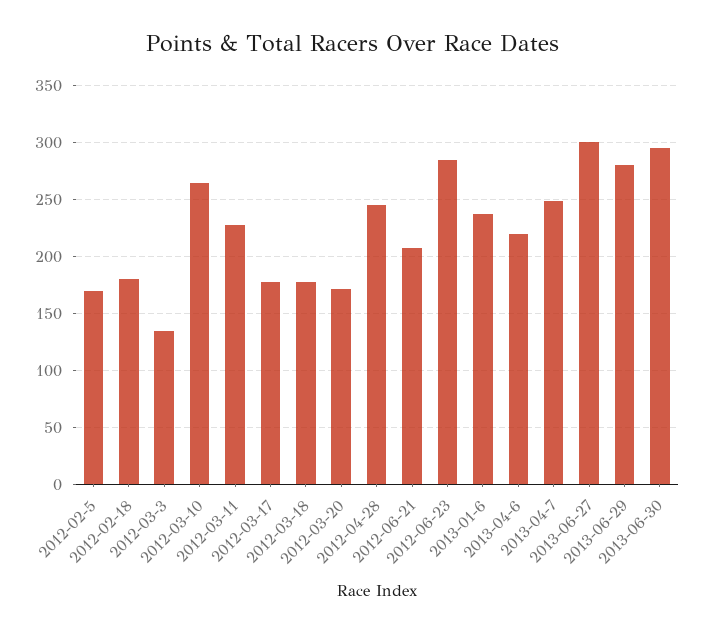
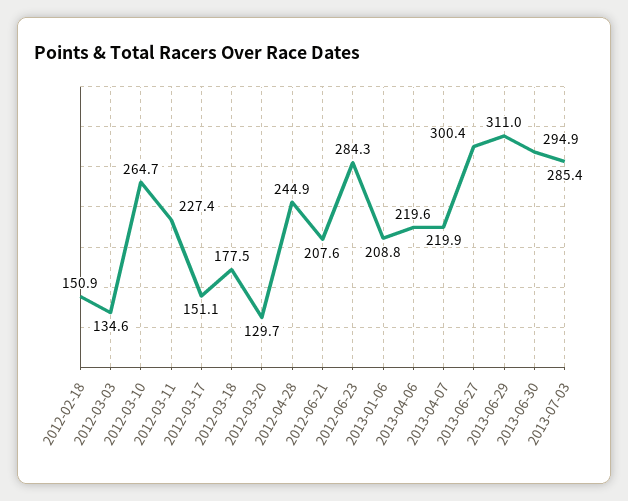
2012-02-5: 170 -> none
2012-02-18: 180 -> 150.9
2012-03-17: 180 -> 151.1
2012-03-20: 170 -> 129.7
2013-01-6: 240 -> 208.8
2013-04-7: 250 -> 219.9
2013-06-29: 280 -> 311
2013-07-03: none -> 285.4

